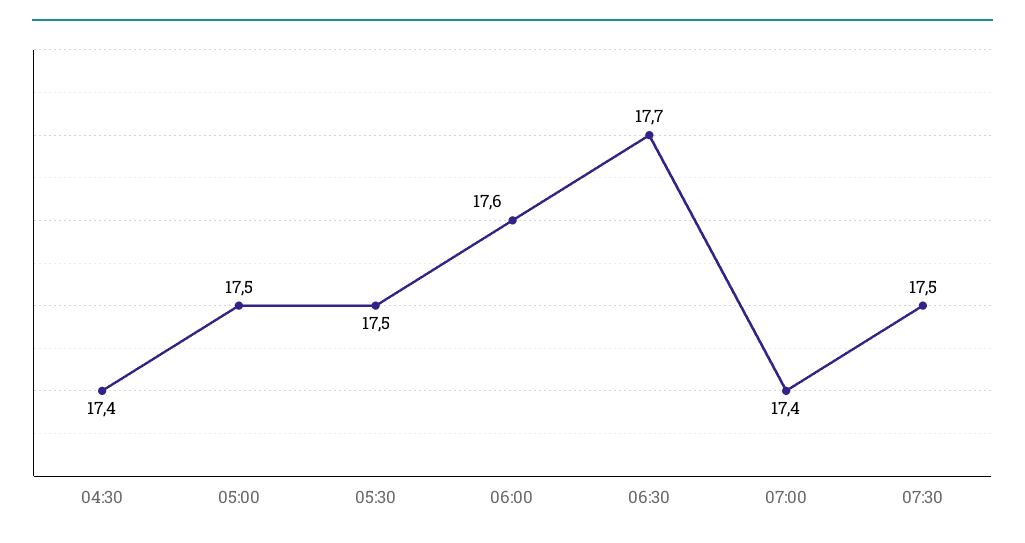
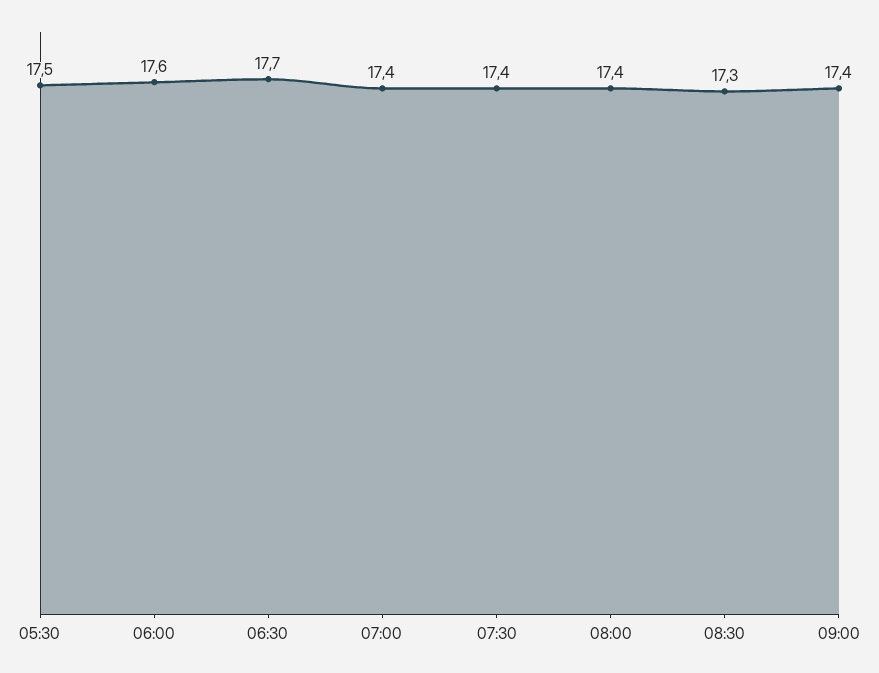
04:30: 17.4 -> none
05:00: 17.5 -> none
07:30: 17.5 -> 17.4
08:00: none -> 17.4
08:30: none -> 17.3
09:00: none -> 17.4

